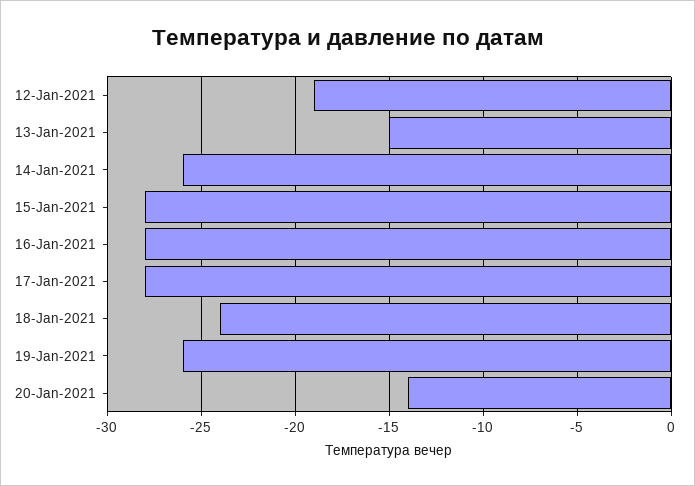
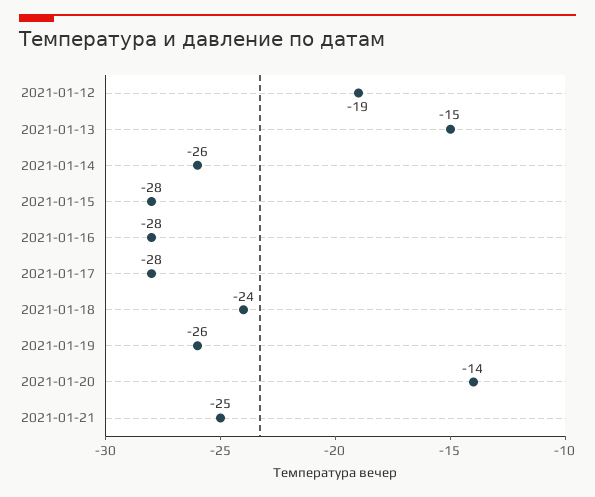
2021-01-21: none -> -25

